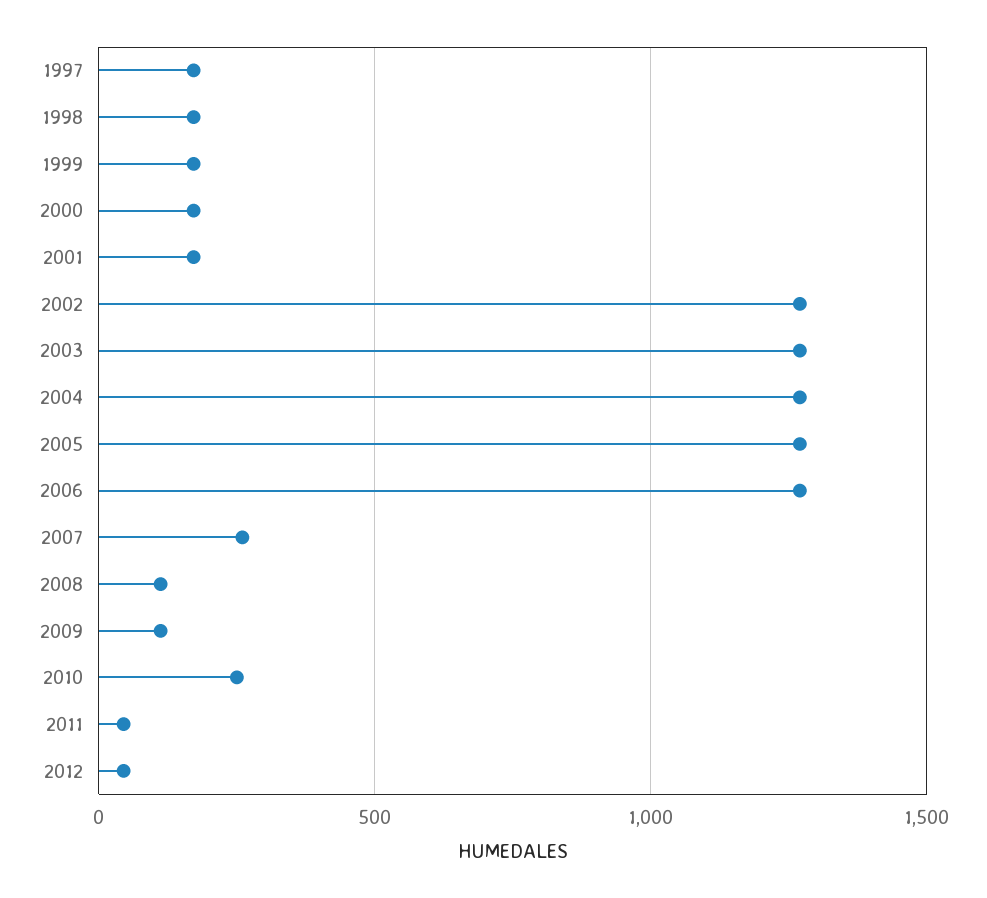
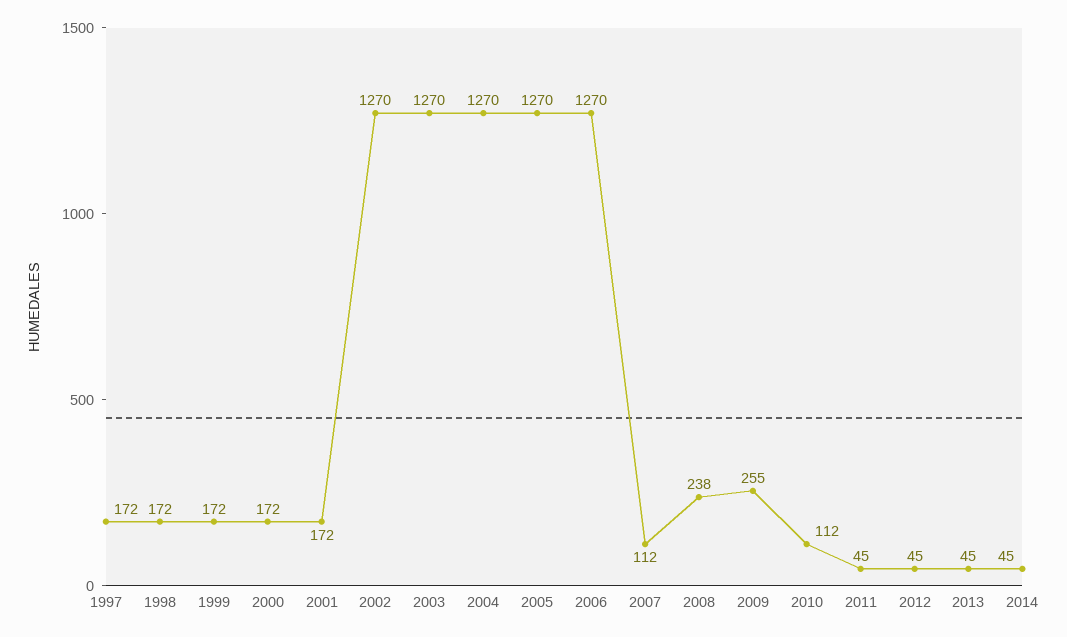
2007: 250 -> 112
2008: 100 -> 238
2009: 100 -> 255
2010: 250 -> 112
2013: none -> 45
2014: none -> 45

